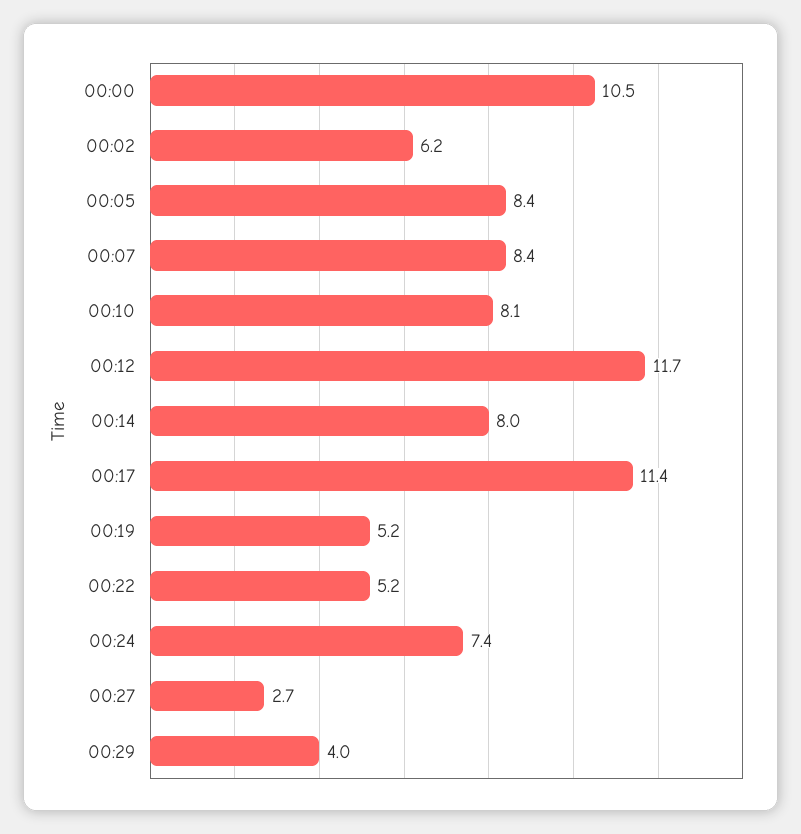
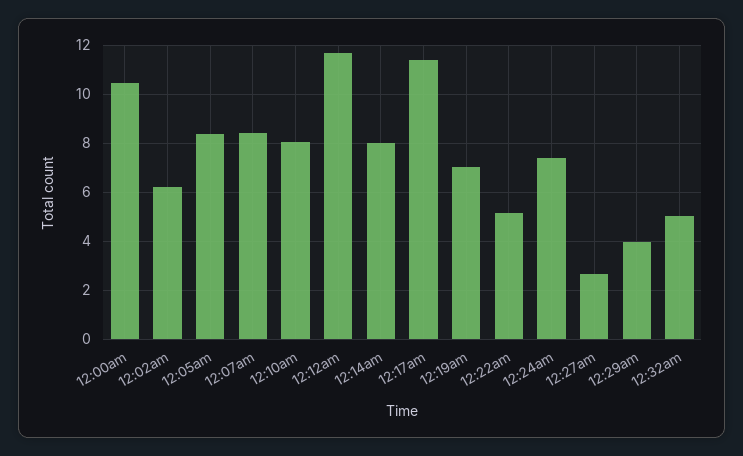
00:19: 5.2 -> 7
12:32am: none -> 5

